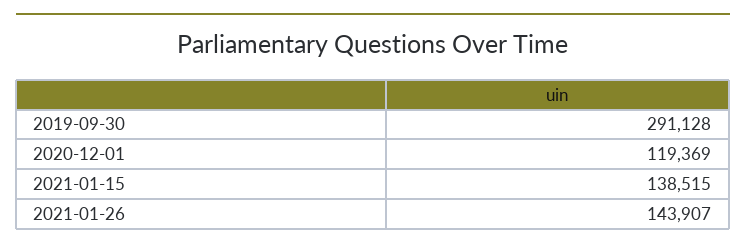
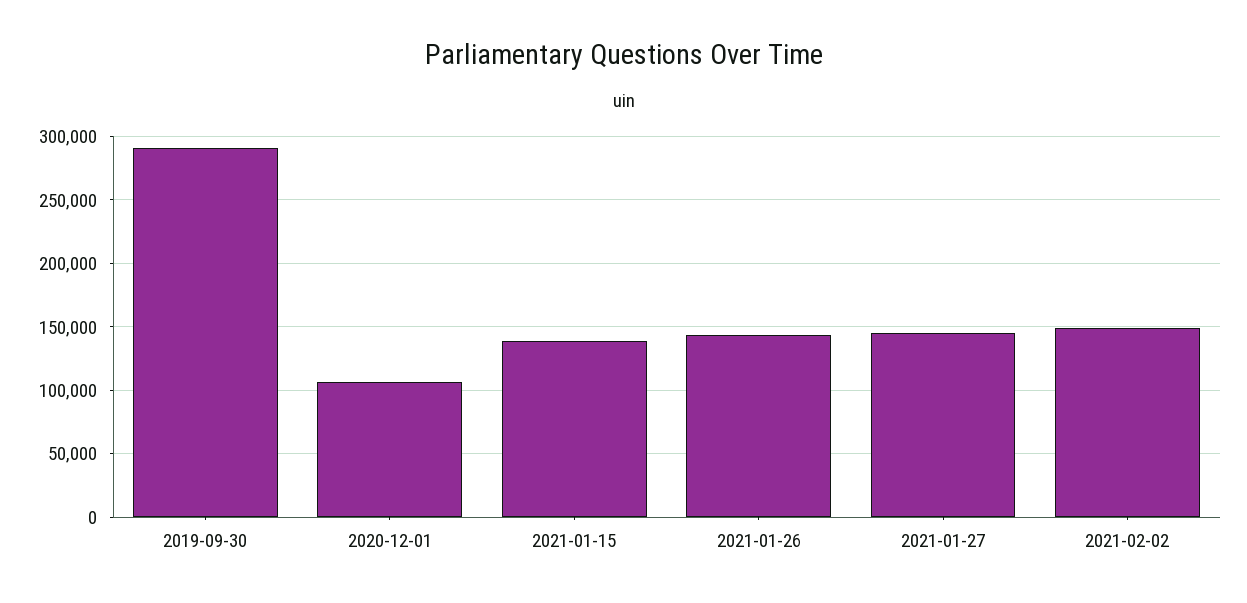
2020-12-01: 119369 -> 105000
2021-01-27: none -> 145000
2021-02-02: none -> 150000

